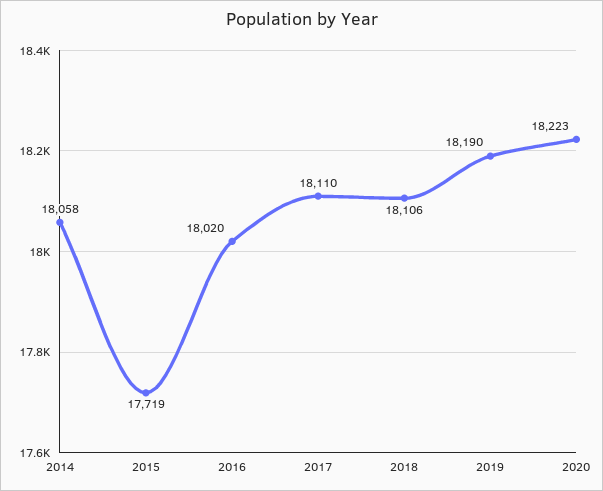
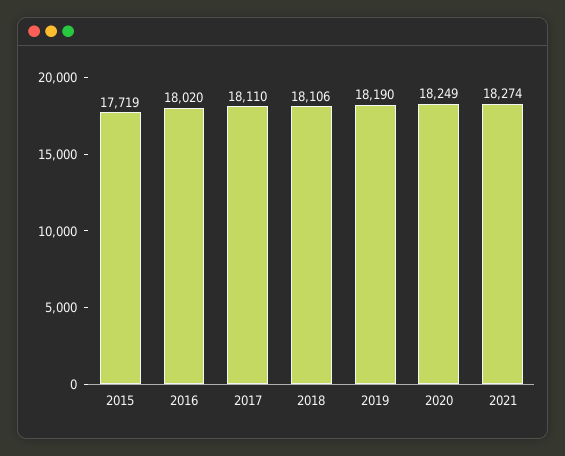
2014: 18058 -> none
2020: 18223 -> 18249
2021: none -> 18274

